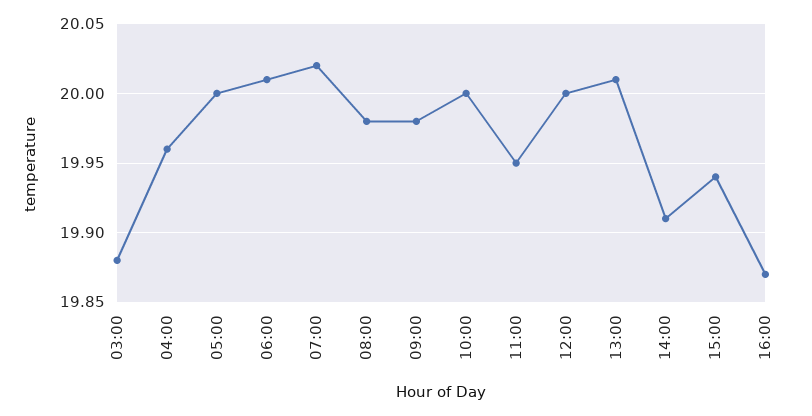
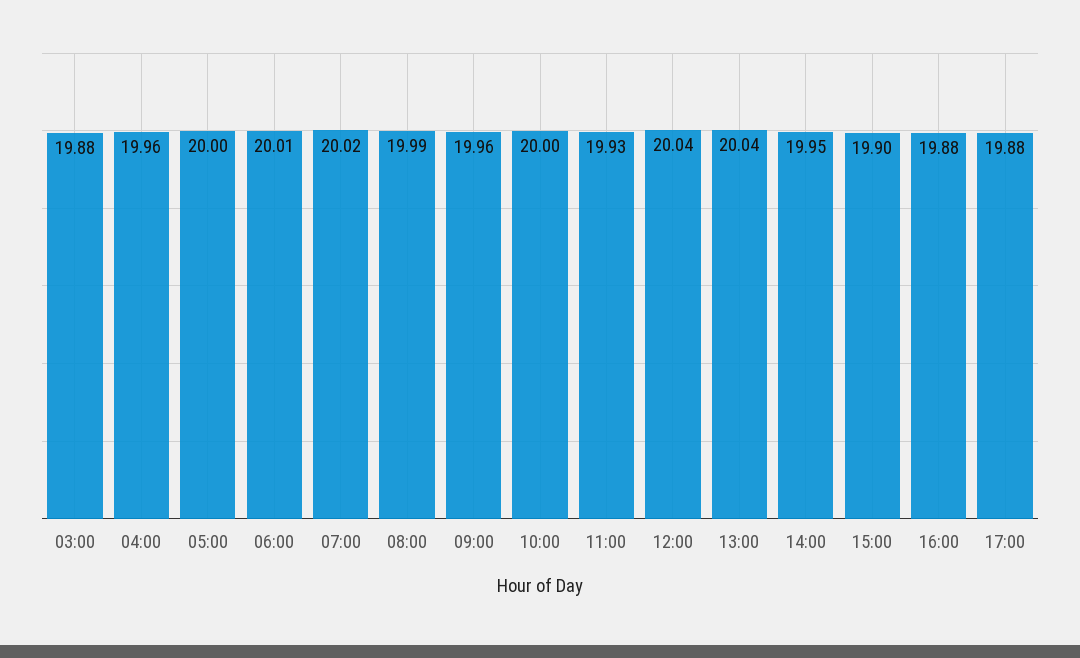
08:00: 19.98 -> 19.99
09:00: 19.98 -> 19.96
11:00: 19.95 -> 19.93
12:00: 20 -> 20.04
13:00: 20.01 -> 20.04
14:00: 19.91 -> 19.95
15:00: 19.94 -> 19.9
16:00: 19.87 -> 19.88
17:00: none -> 19.88

